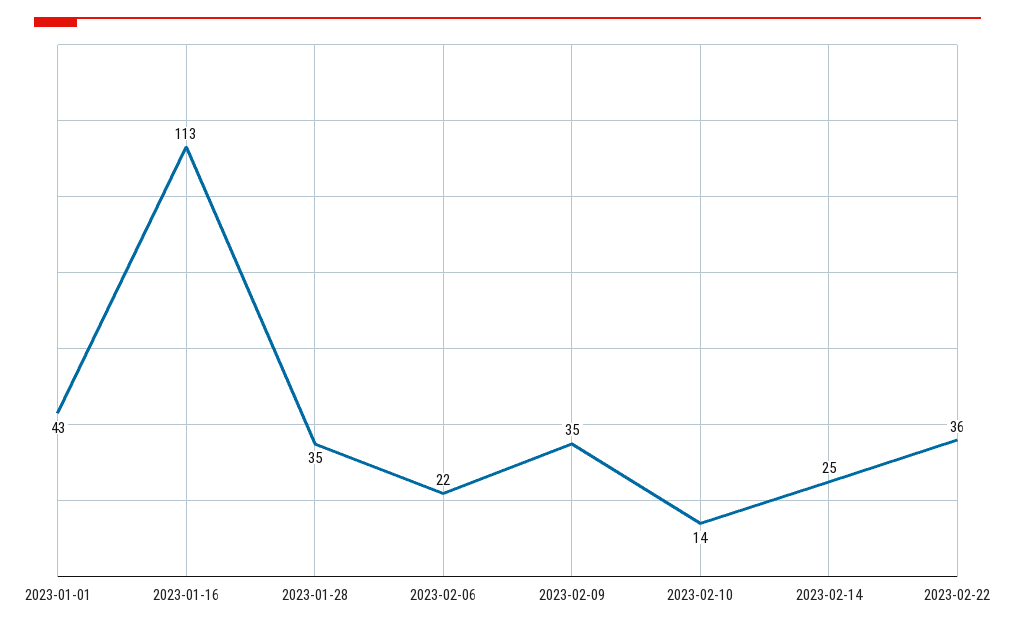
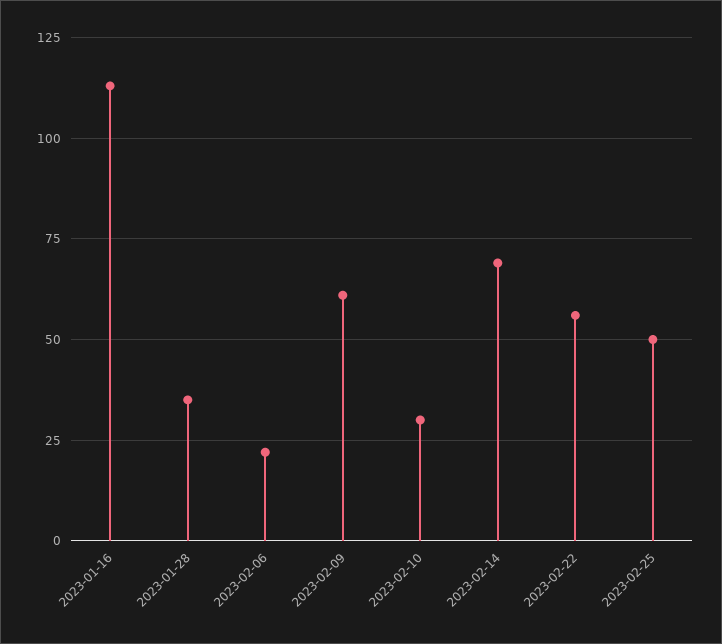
2023-01-01: 43 -> none
2023-02-09: 35 -> 60
2023-02-10: 14 -> 30
2023-02-14: 25 -> 70
2023-02-22: 36 -> 55
2023-02-25: none -> 50

